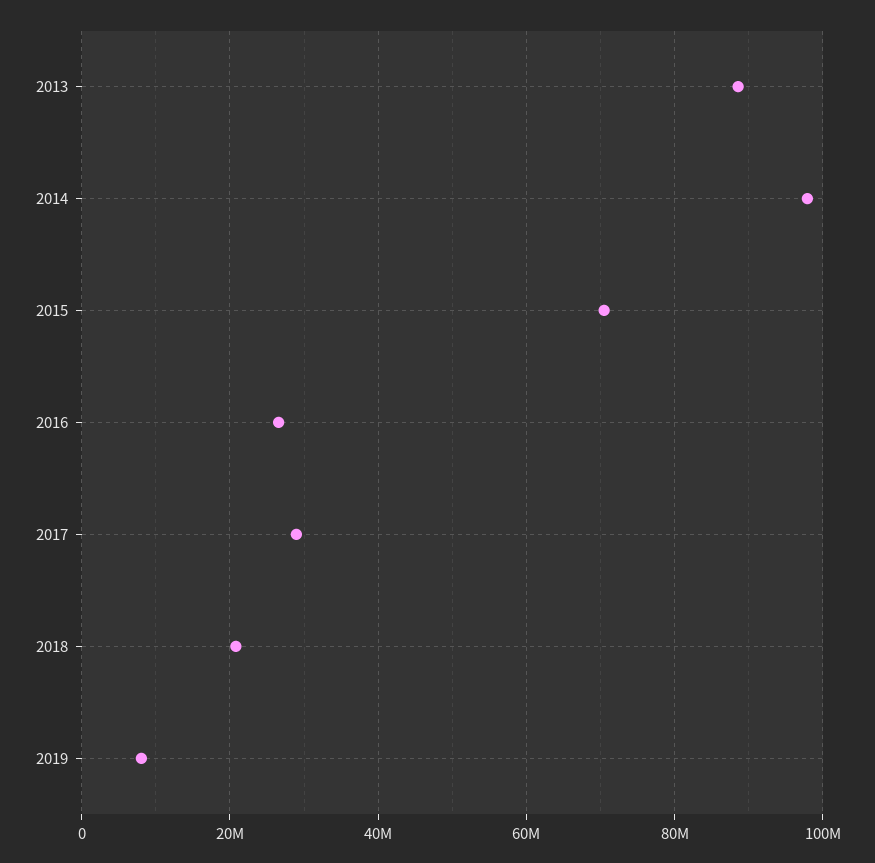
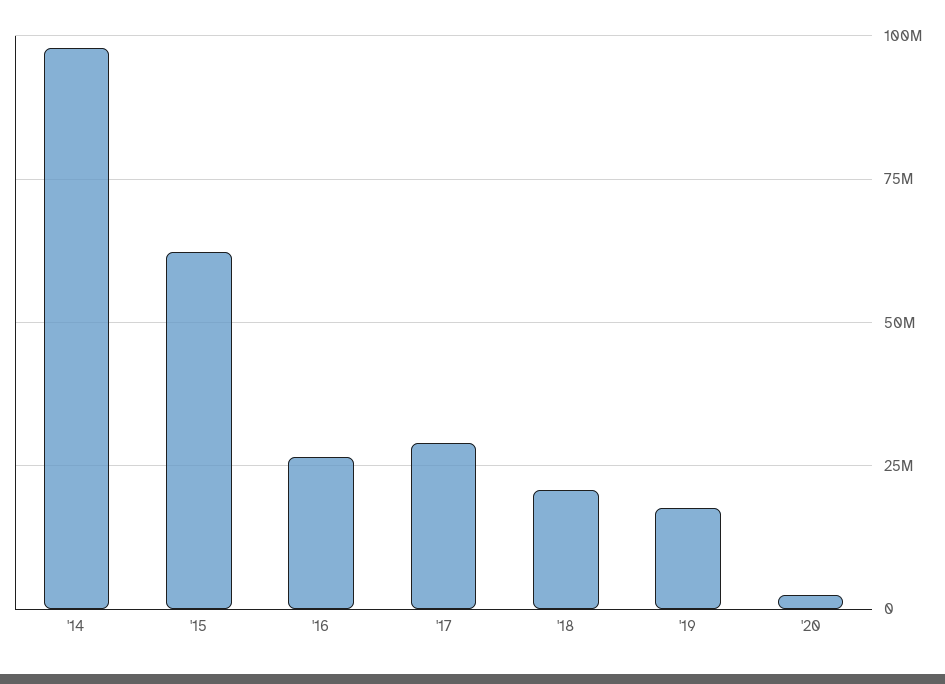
2013: 88000000 -> none
2015: 70000000 -> 62500000
2019: 8000000 -> 17500000
'20: none -> 2500000

